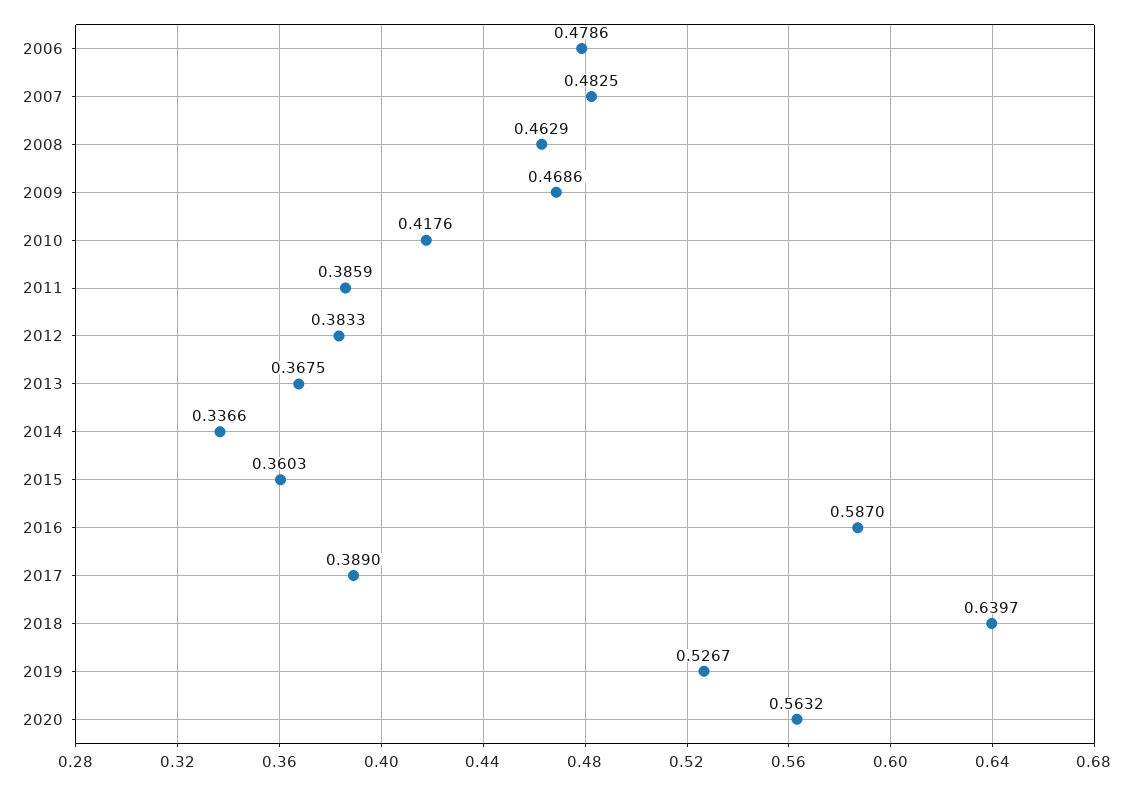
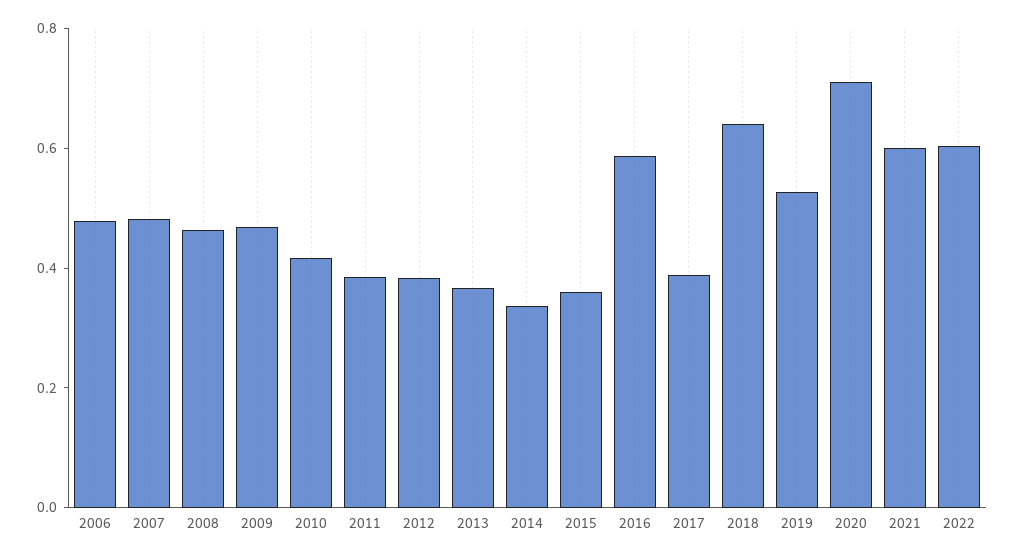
2020: 0.5632 -> 0.7
2021: none -> 0.6
2022: none -> 0.6

